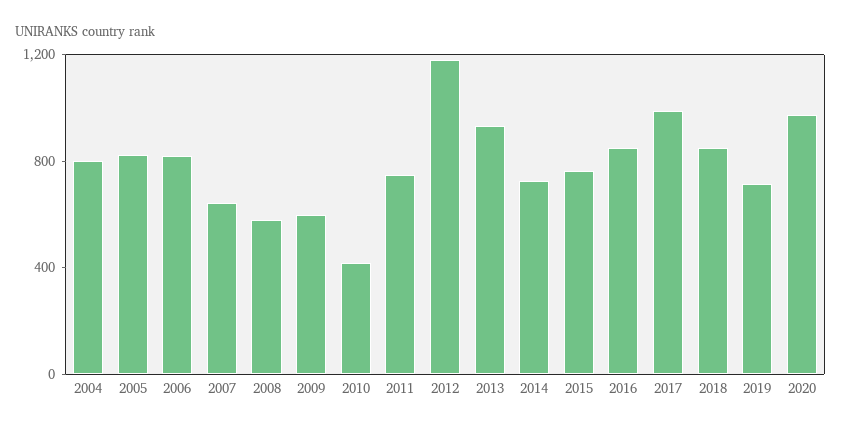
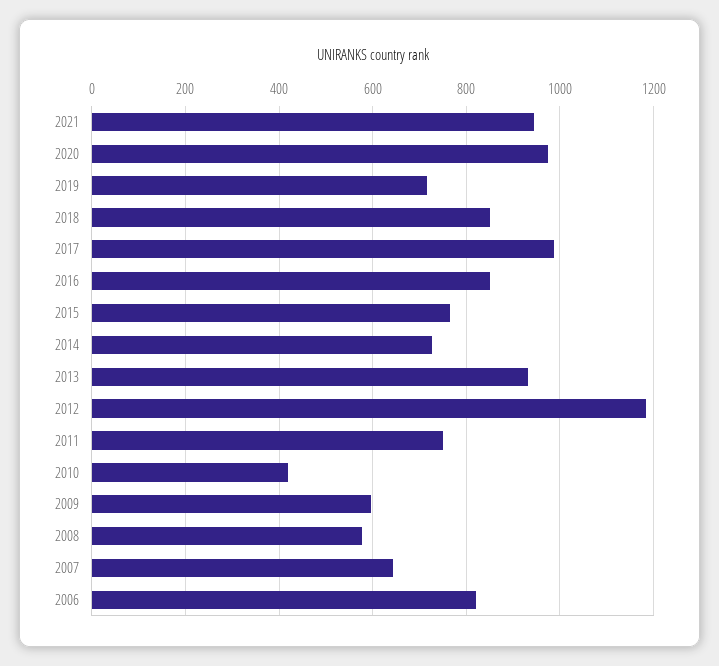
2004: 800 -> none
2005: 800 -> none
2021: none -> 940

